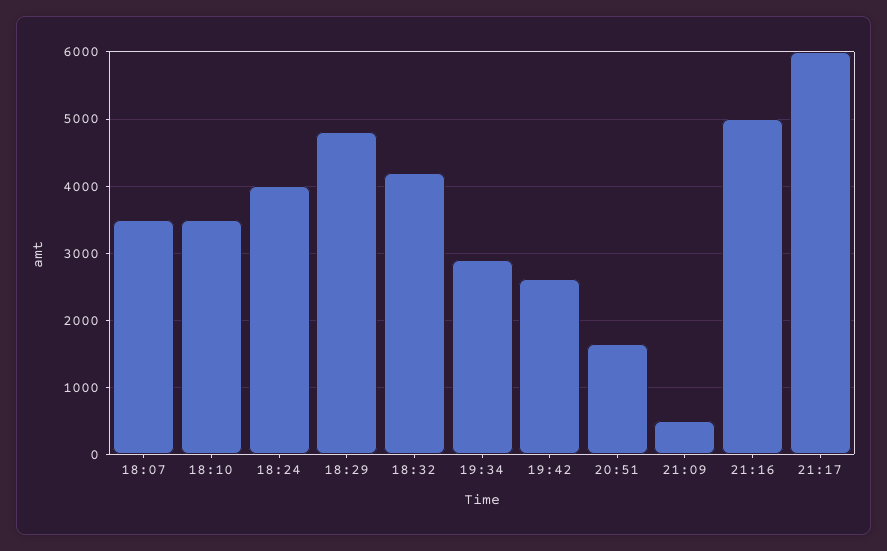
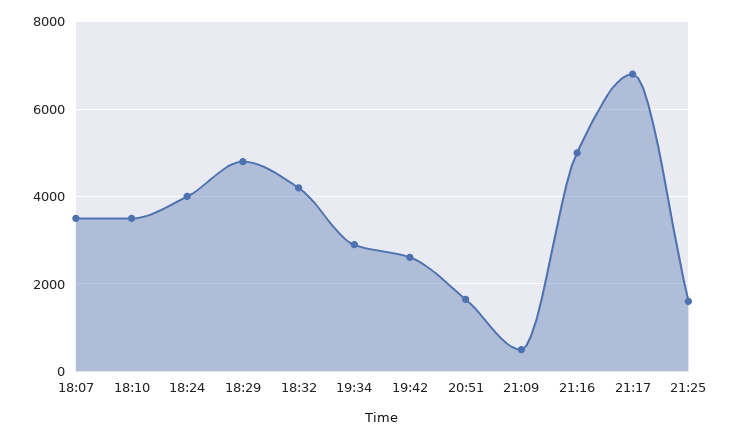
21:17: 6000 -> 6800
21:25: none -> 1600

